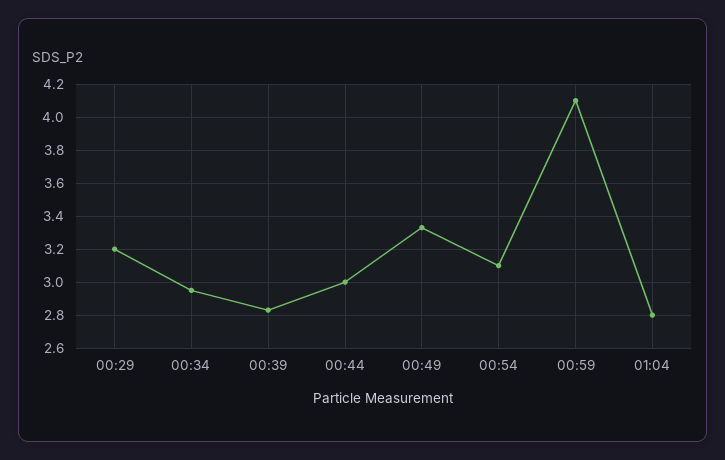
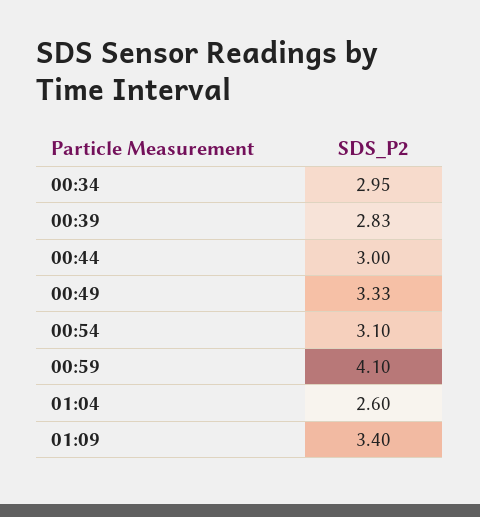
00:29: 3.2 -> none
01:04: 2.8 -> 2.6
01:09: none -> 3.4

